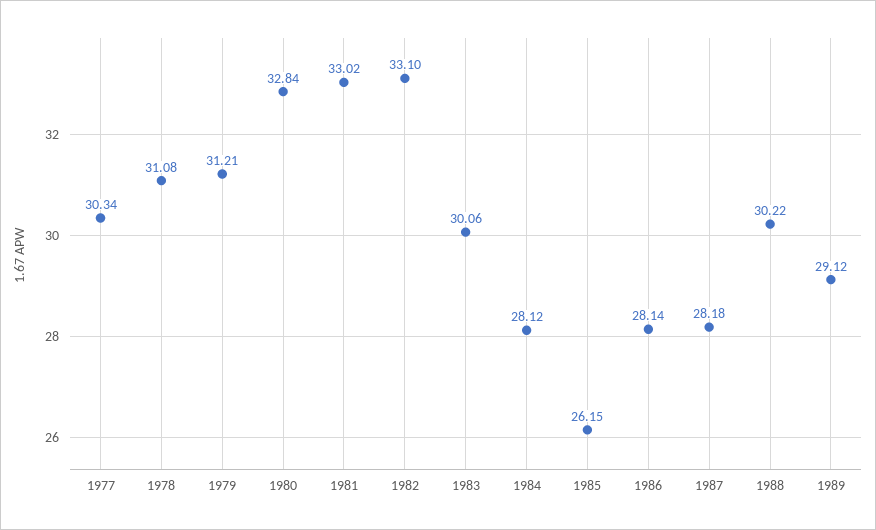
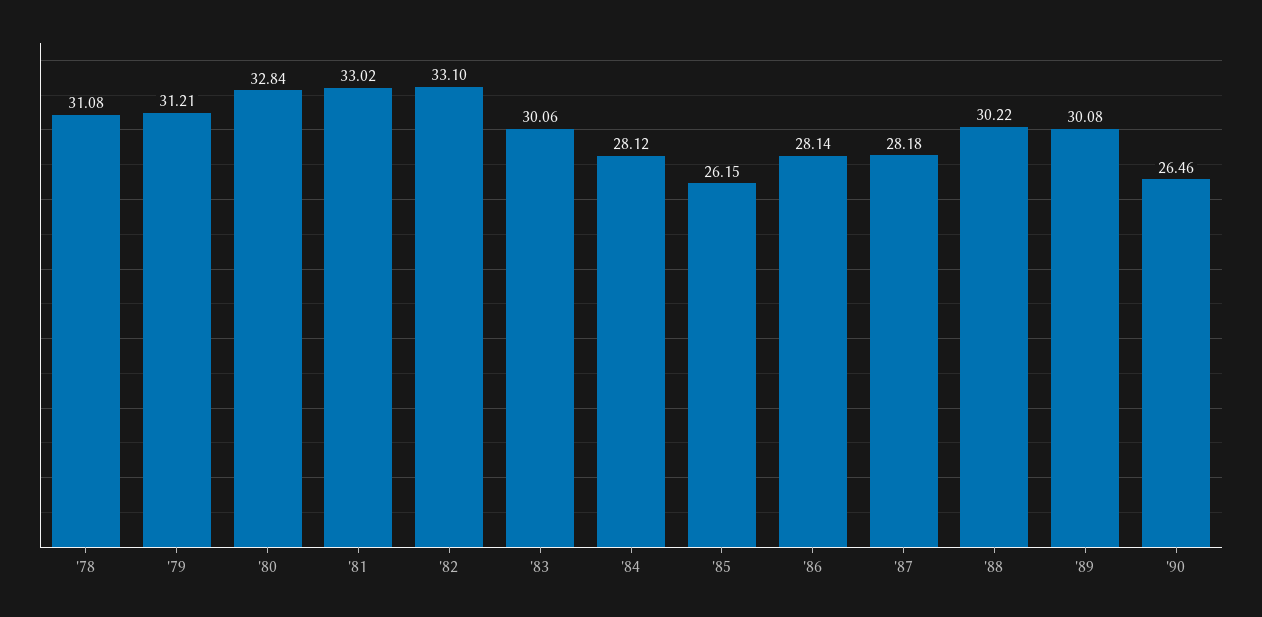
1977: 30.34 -> none
1989: 29.12 -> 30.08
'90: none -> 26.46

